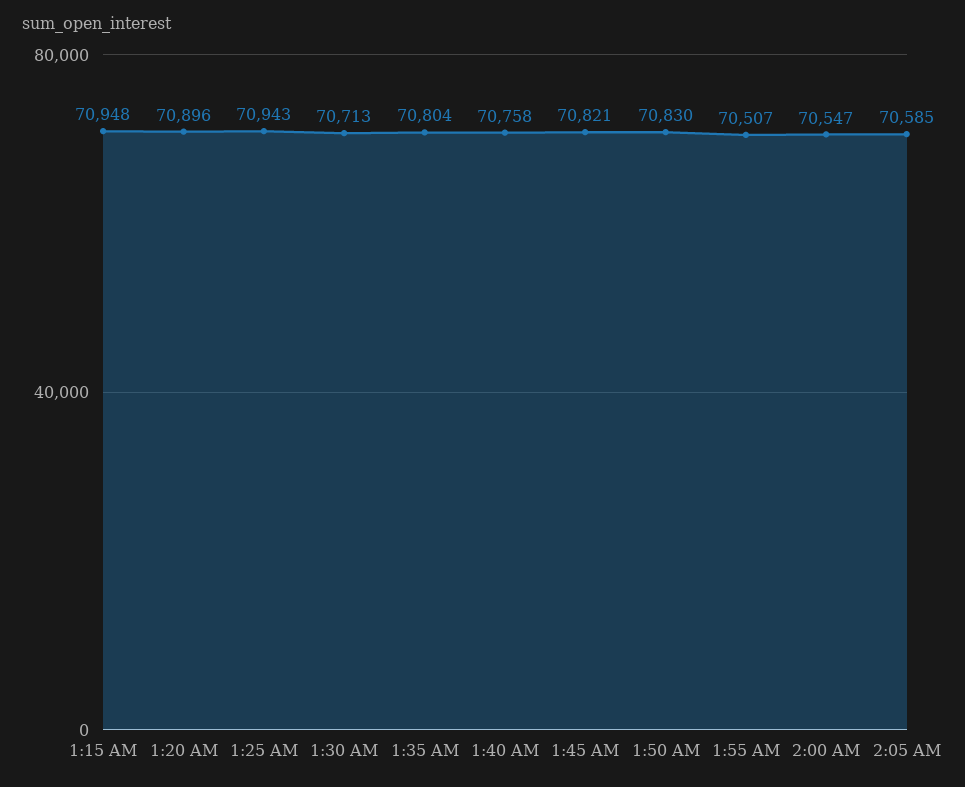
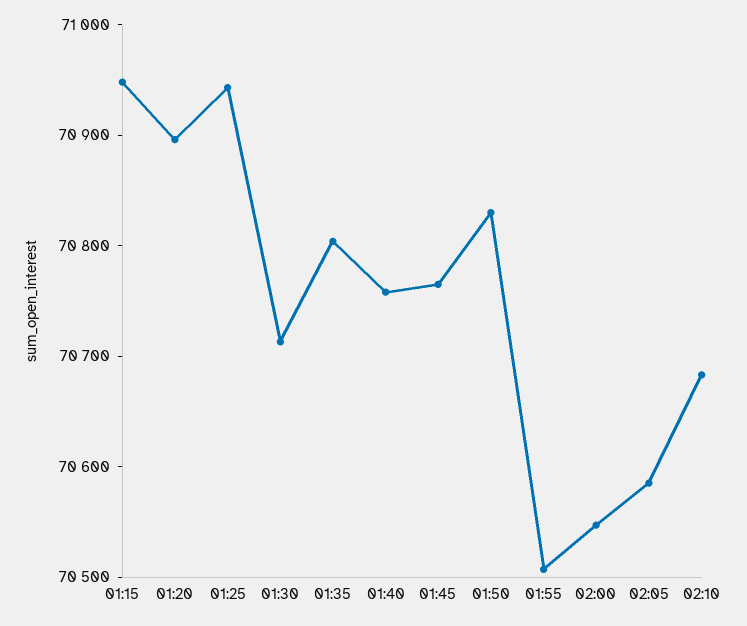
1:45 AM: 70821 -> 70760
02:10: none -> 70680

